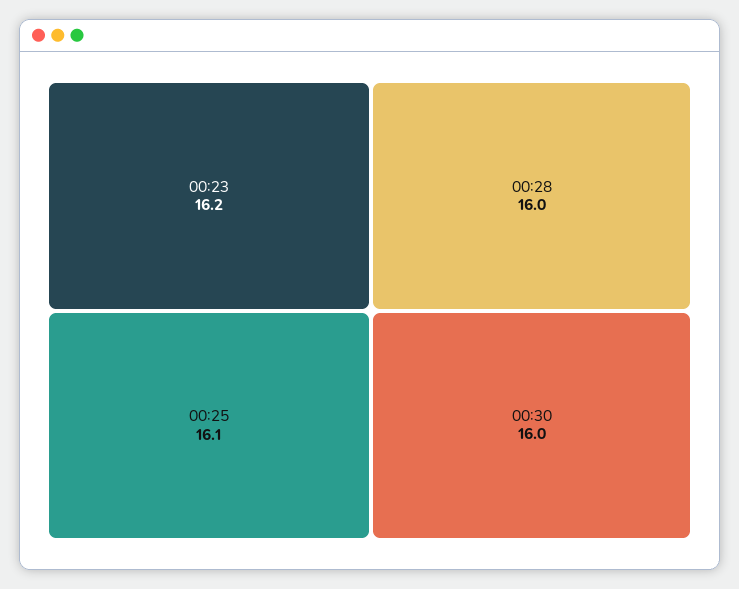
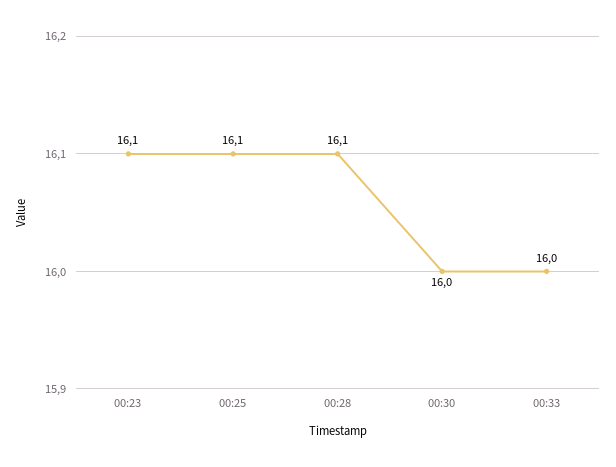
00:23: 16.2 -> 16.1
00:28: 16 -> 16.1
00:33: none -> 16

